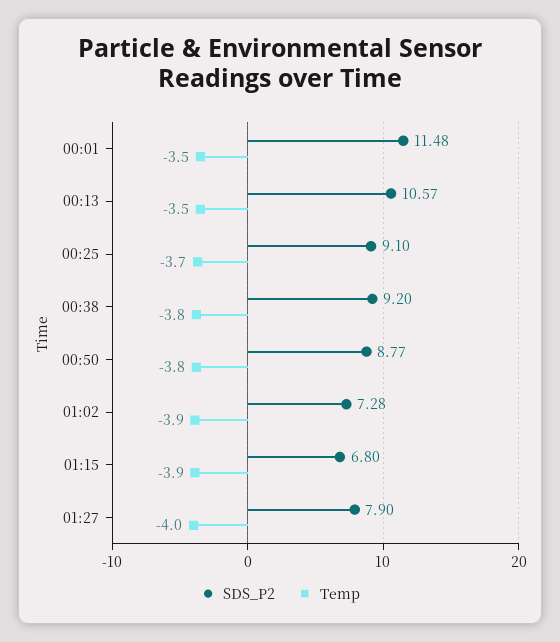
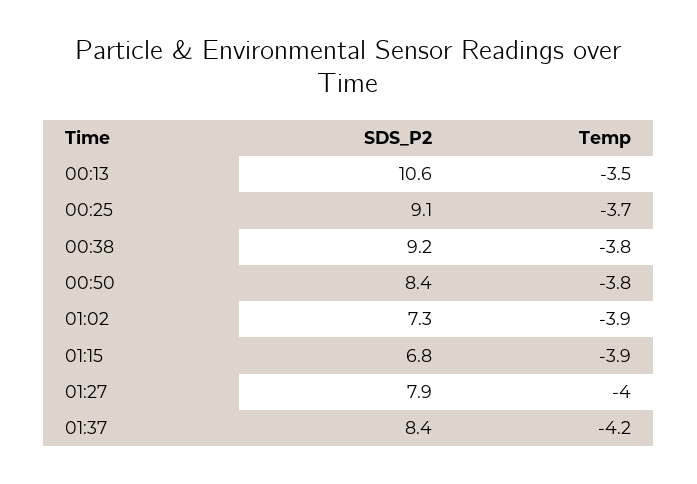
SDS_P2, 00:01: 11.48 -> none
Temp, 00:01: -3.5 -> none
SDS_P2, 00:50: 8.77 -> 8.4
SDS_P2, 01:37: none -> 8.4
Temp, 01:37: none -> -4.2

